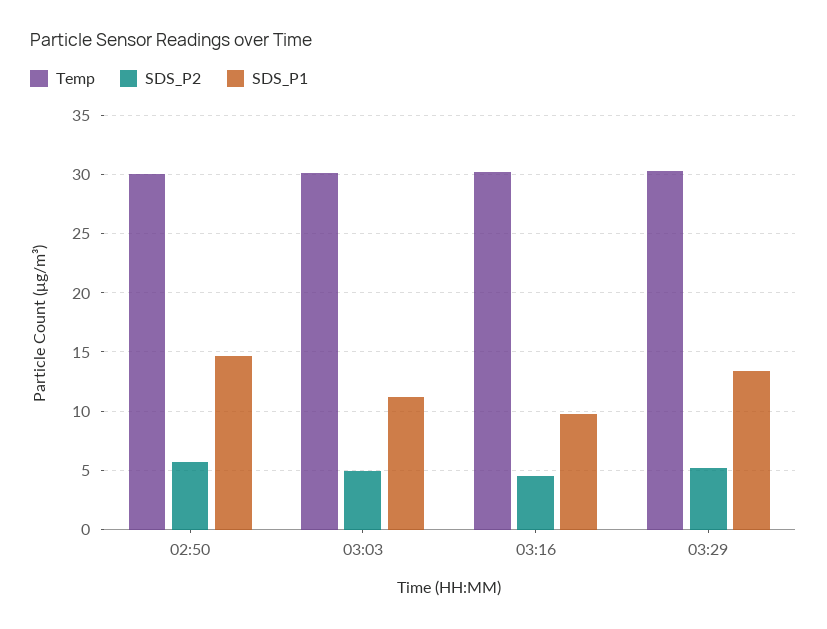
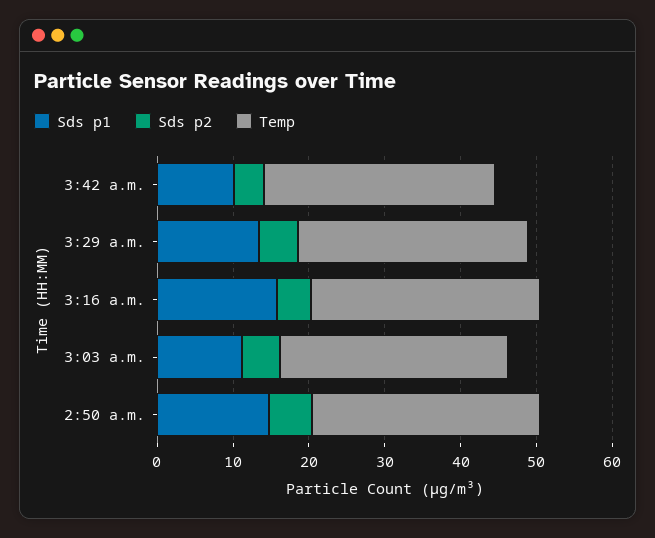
SDS_P1, 03:16: 10 -> 16
SDS_P1, 3:42 a.m.: none -> 10
SDS_P2, 3:42 a.m.: none -> 4
Temp, 3:42 a.m.: none -> 30

